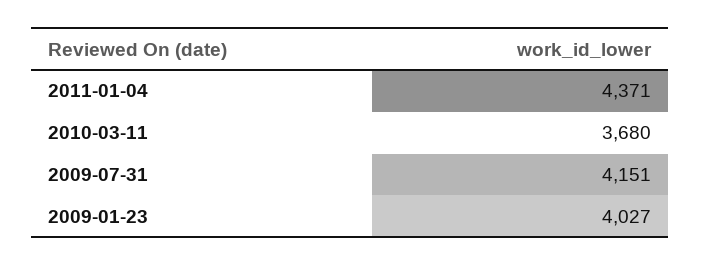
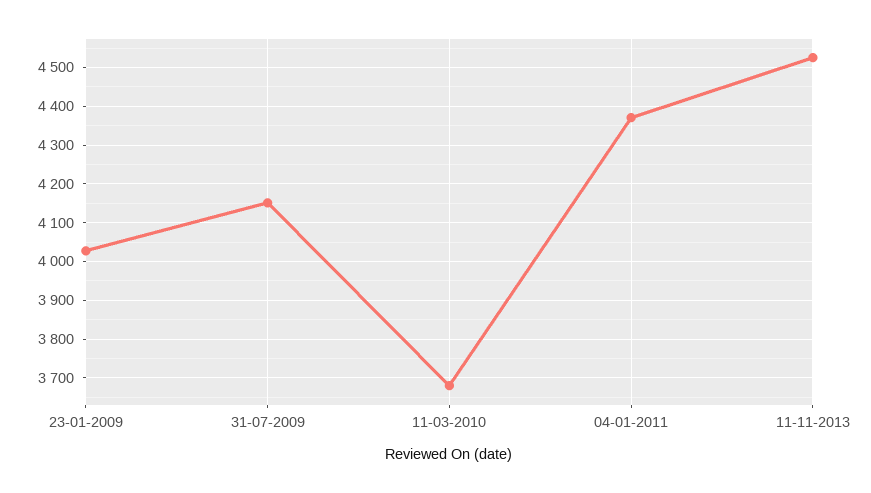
11-11-2013: none -> 4520

